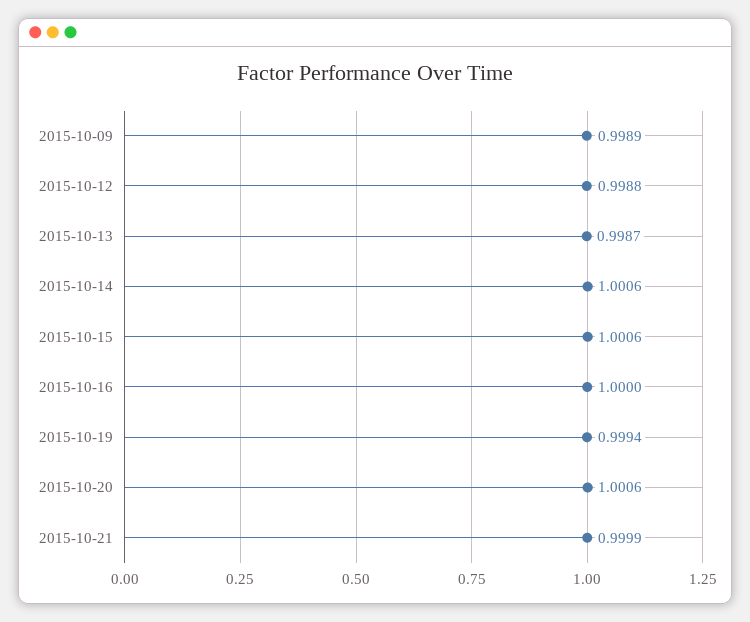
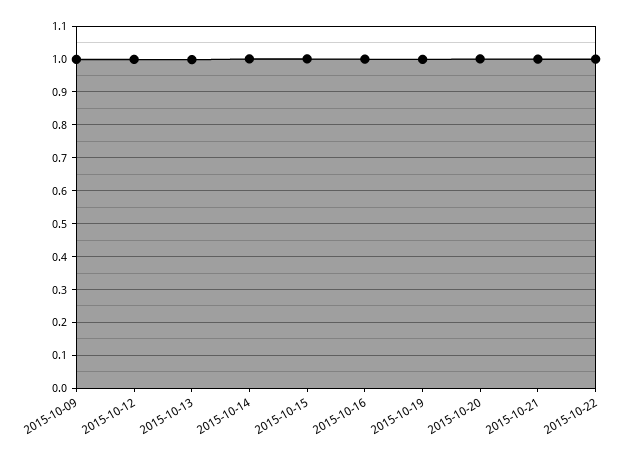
2015-10-22: none -> 1

